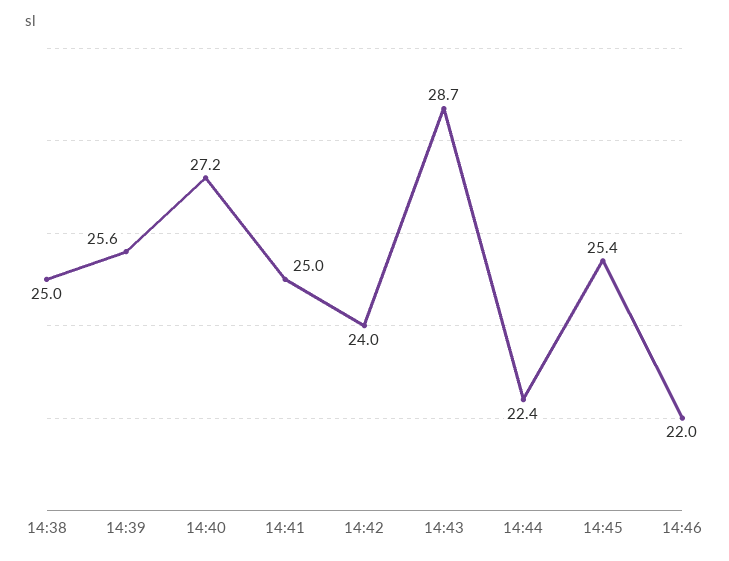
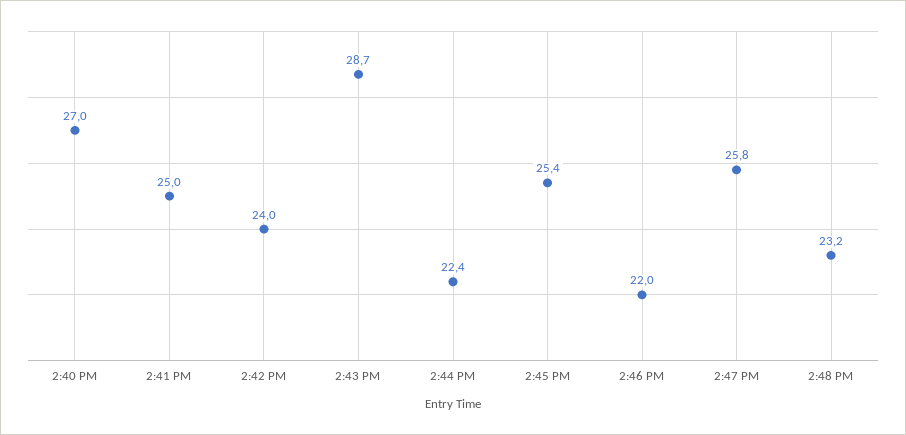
14:38: 25 -> none
14:39: 25.6 -> none
14:40: 27.2 -> 27
2:47 PM: none -> 25.8
2:48 PM: none -> 23.2

